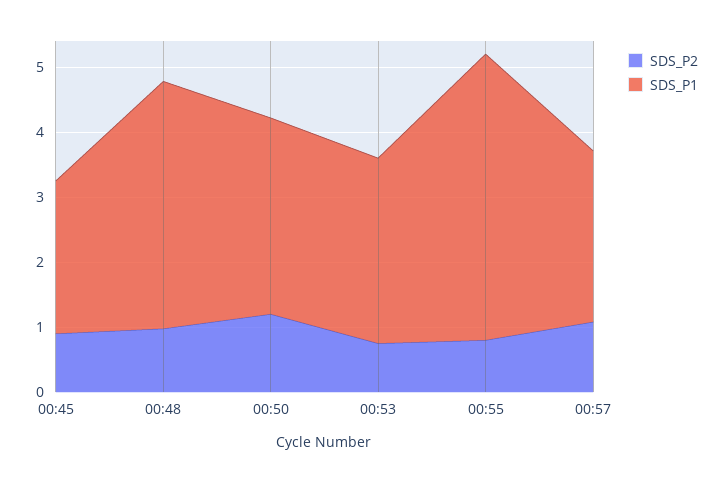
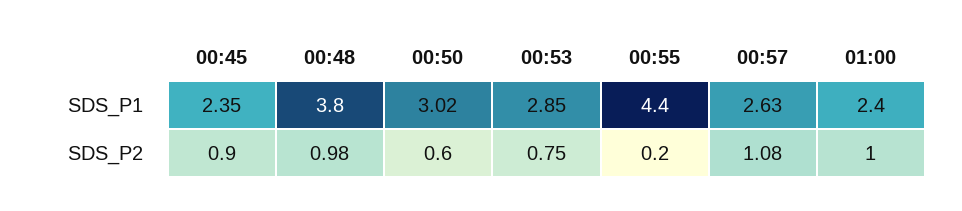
SDS_P2, 00:50: 1.2 -> 0.6
SDS_P2, 00:55: 0.8 -> 0.2
SDS_P1, 01:00: none -> 2.4
SDS_P2, 01:00: none -> 1

